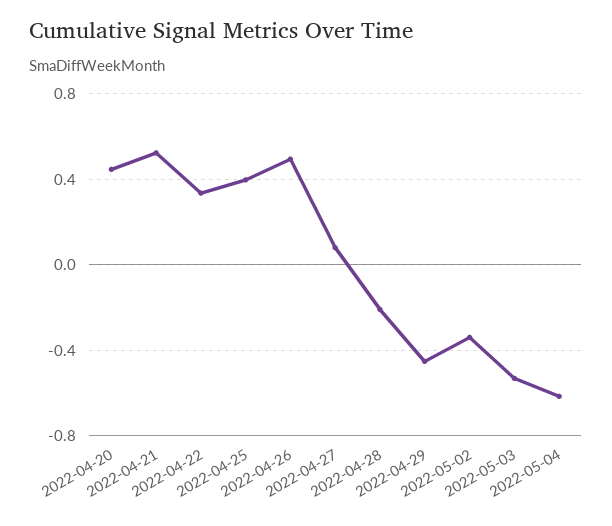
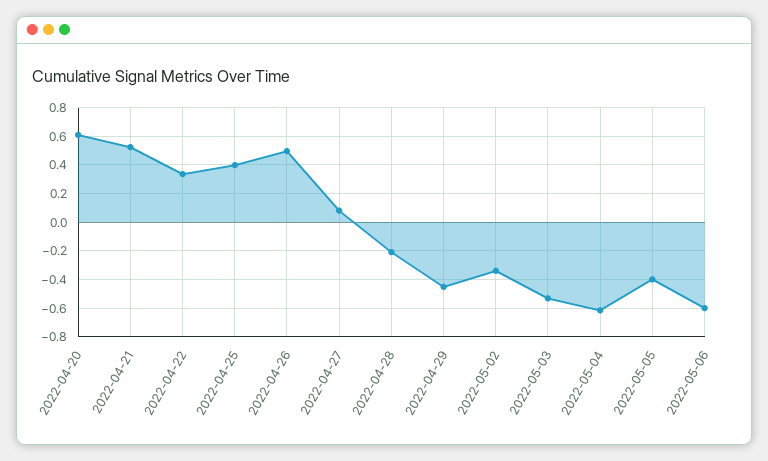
2022-04-20: 0.45 -> 0.6
2022-05-05: none -> -0.4
2022-05-06: none -> -0.6

